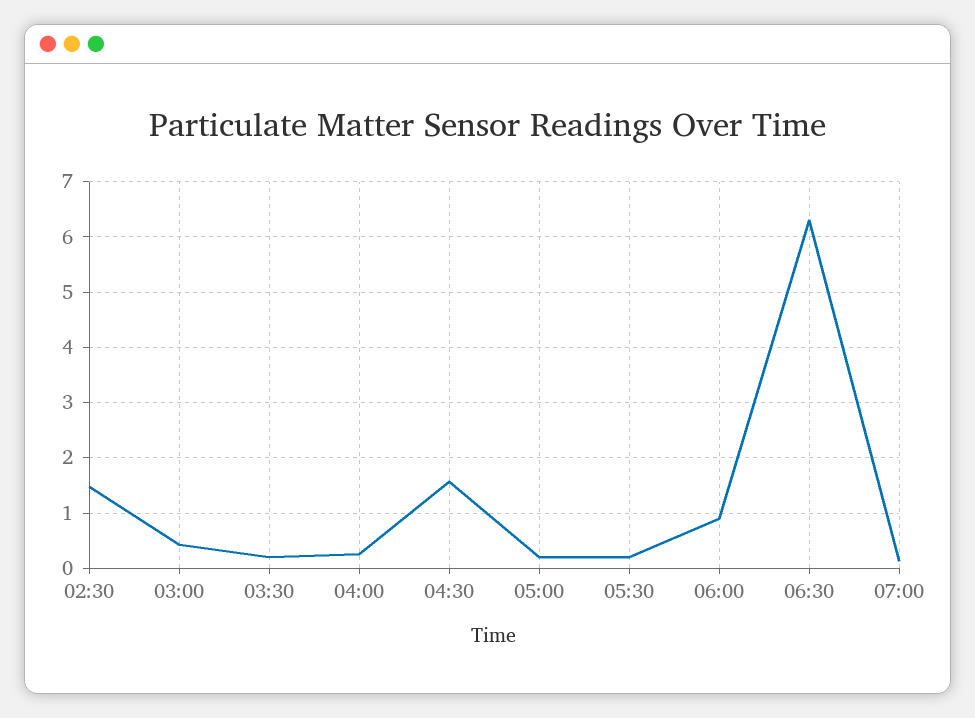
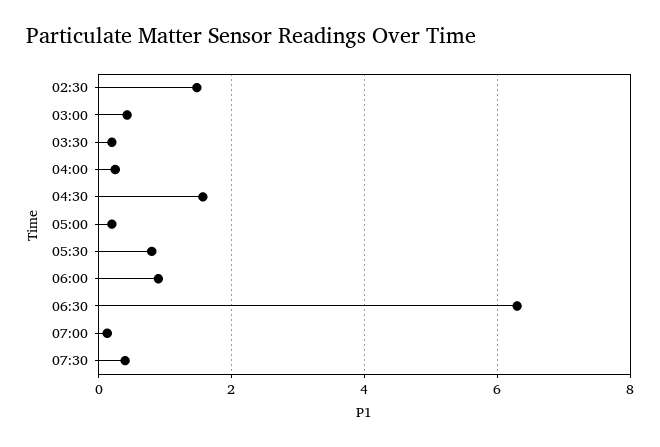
05:30: 0.2 -> 0.8
07:30: none -> 0.4

